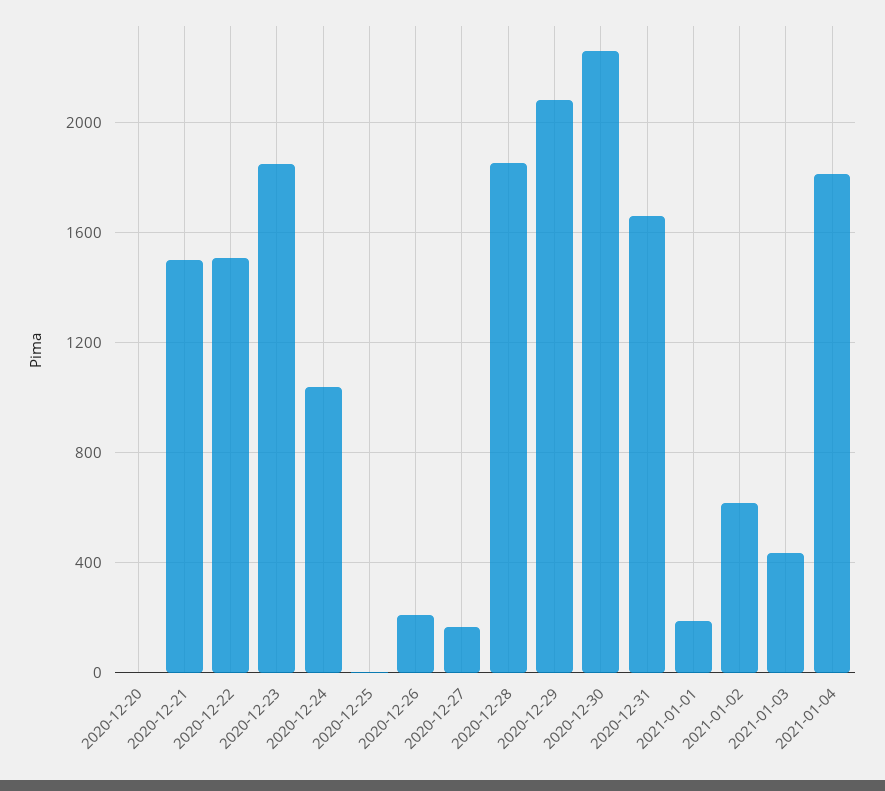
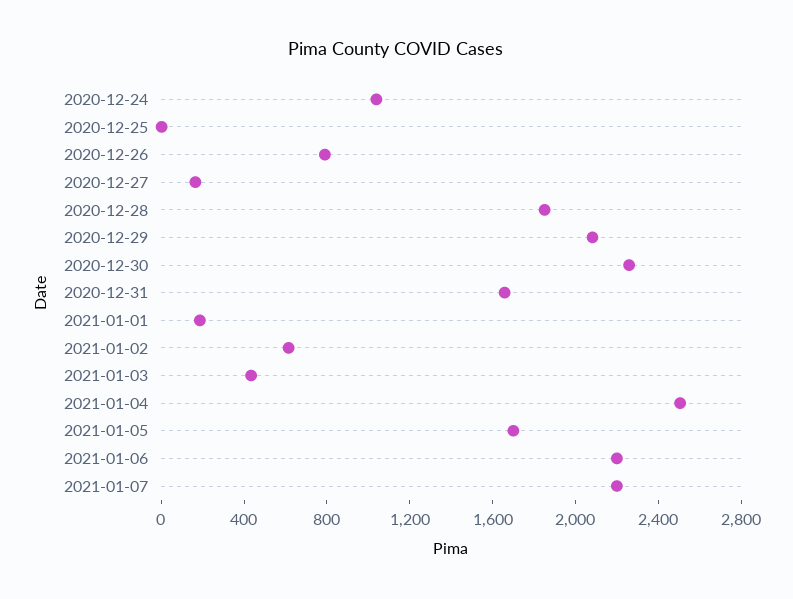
2020-12-20: 0 -> none
2020-12-21: 1500 -> none
2020-12-22: 1500 -> none
2020-12-23: 1850 -> none
2020-12-26: 200 -> 800
2021-01-04: 1800 -> 2500
2021-01-05: none -> 1700
2021-01-06: none -> 2200
2021-01-07: none -> 2200

